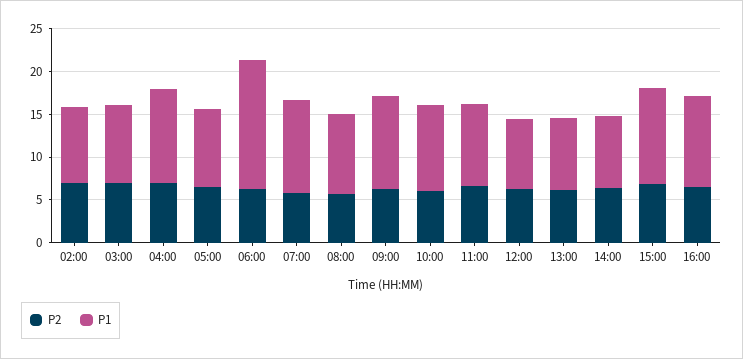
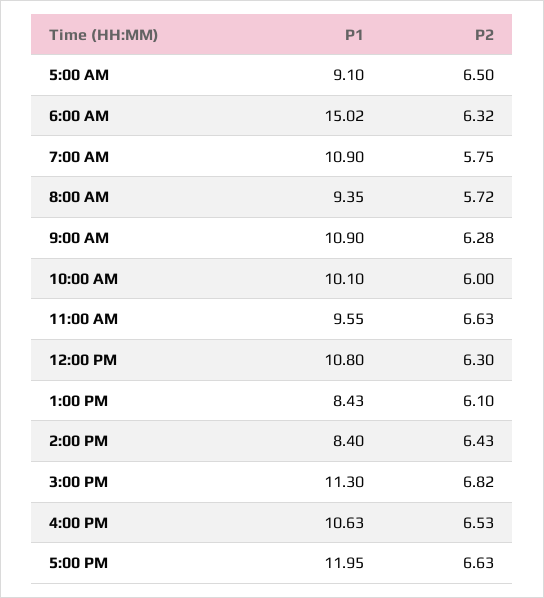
P2, 02:00: 7 -> none
P1, 02:00: 9 -> none
P2, 03:00: 7 -> none
P1, 03:00: 9 -> none
P2, 04:00: 7 -> none
P1, 04:00: 11 -> none
P1, 12:00: 8 -> 10.8
P1, 5:00 PM: none -> 11.95
P2, 5:00 PM: none -> 6.63

